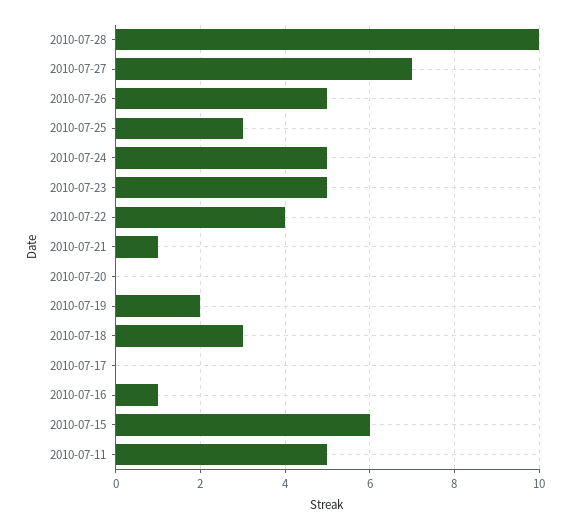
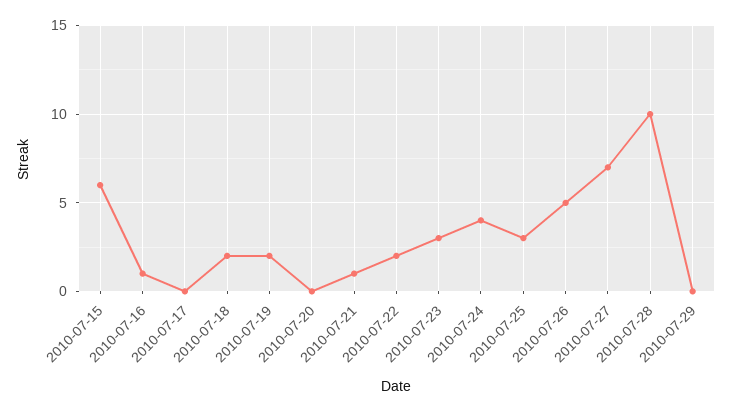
2010-07-24: 5 -> 4
2010-07-23: 5 -> 3
2010-07-22: 4 -> 2
2010-07-18: 3 -> 2
2010-07-11: 5 -> none
2010-07-29: none -> 0

